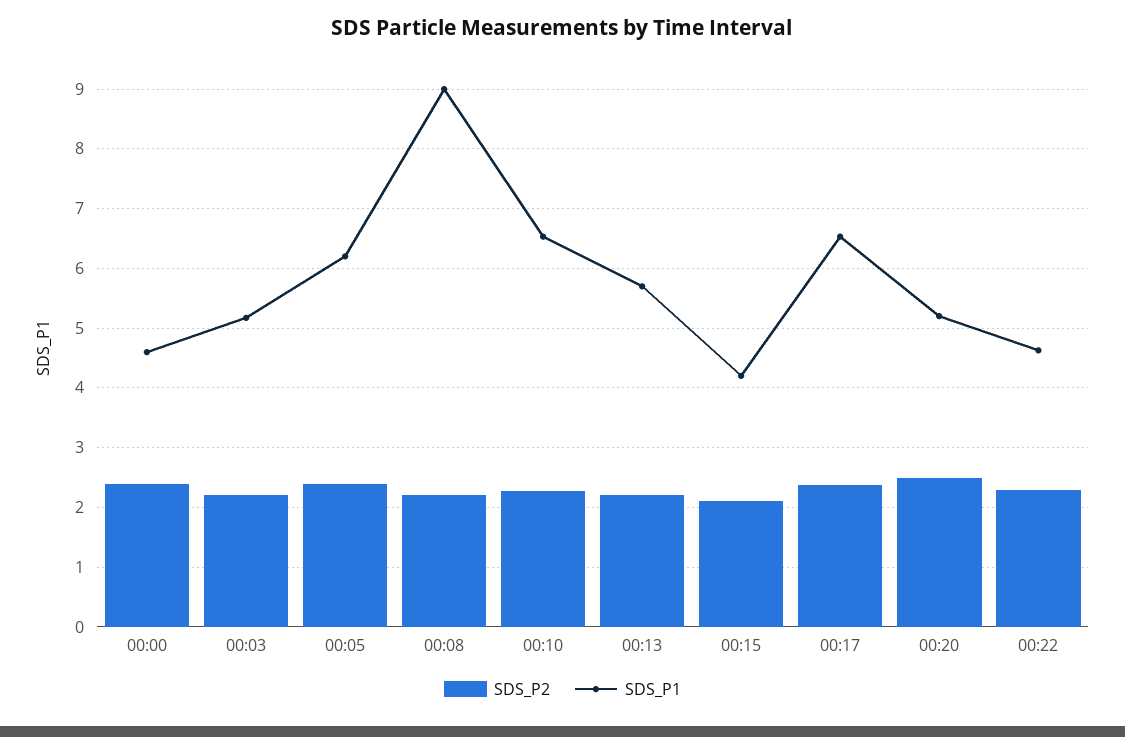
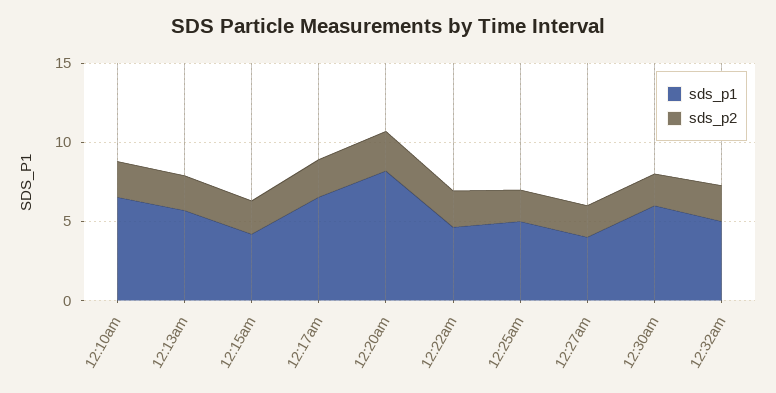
SDS_P2, 00:00: 2.4 -> none
SDS_P1, 00:00: 4.6 -> none
SDS_P2, 00:03: 2.2 -> none
SDS_P1, 00:03: 5.2 -> none
SDS_P2, 00:05: 2.4 -> none
SDS_P1, 00:05: 6.2 -> none
SDS_P2, 00:08: 2.2 -> none
SDS_P1, 00:08: 9 -> none
SDS_P1, 00:20: 5.2 -> 8
SDS_P1, 12:25am: none -> 5
SDS_P2, 12:25am: none -> 2
SDS_P1, 12:27am: none -> 4
SDS_P2, 12:27am: none -> 2
SDS_P1, 12:30am: none -> 6
SDS_P2, 12:30am: none -> 2
SDS_P1, 12:32am: none -> 5
SDS_P2, 12:32am: none -> 2

